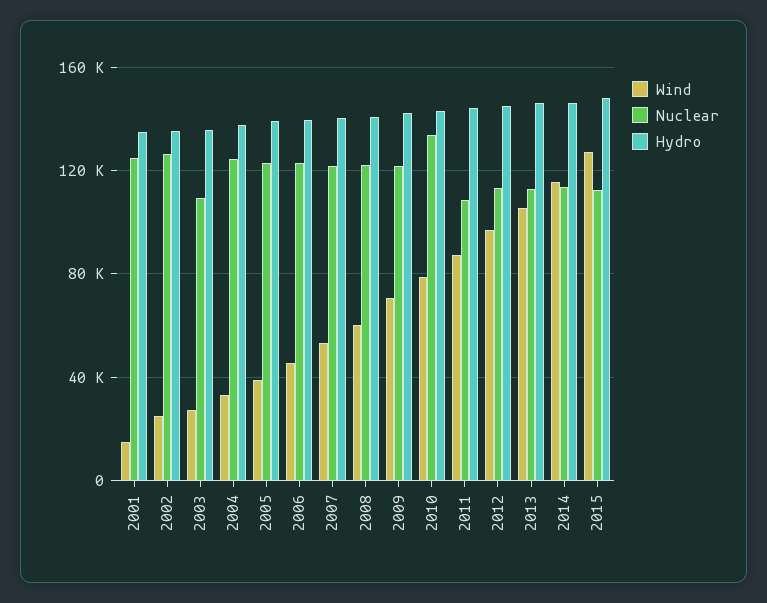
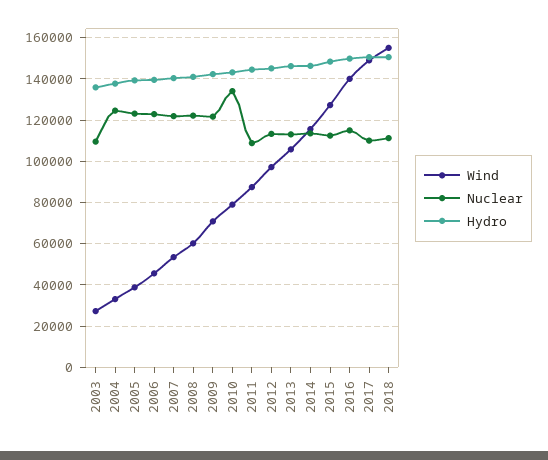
Wind, 2001: 15000 -> none
Nuclear, 2001: 125000 -> none
Hydro, 2001: 135000 -> none
Wind, 2002: 25000 -> none
Nuclear, 2002: 125000 -> none
Hydro, 2002: 135000 -> none
Wind, 2016: none -> 140000
Nuclear, 2016: none -> 115000
Hydro, 2016: none -> 150000
Wind, 2017: none -> 150000
Nuclear, 2017: none -> 110000
Hydro, 2017: none -> 150000
Wind, 2018: none -> 155000
Nuclear, 2018: none -> 110000
Hydro, 2018: none -> 150000

